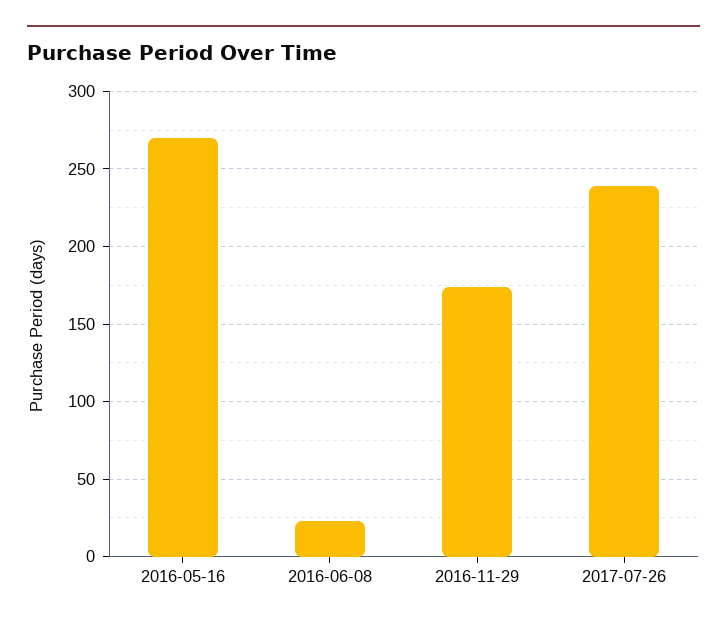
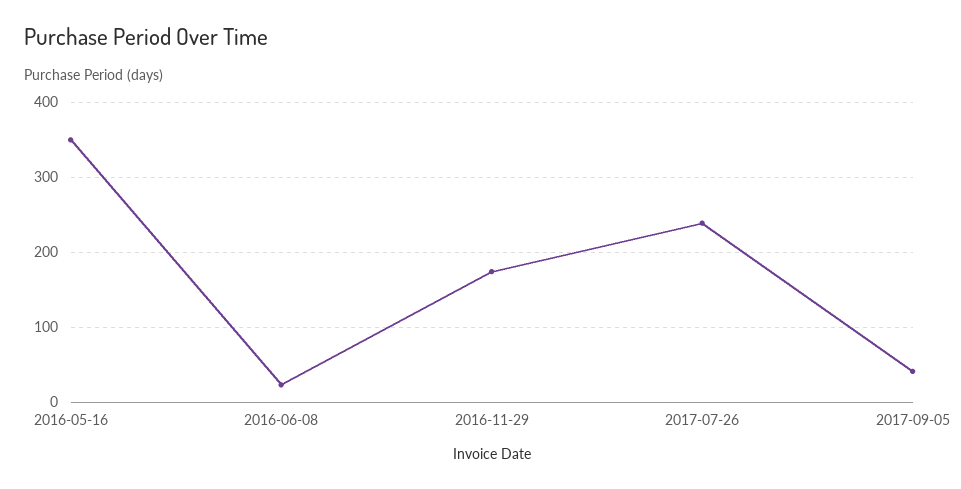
2016-05-16: 270 -> 350
2017-09-05: none -> 40

